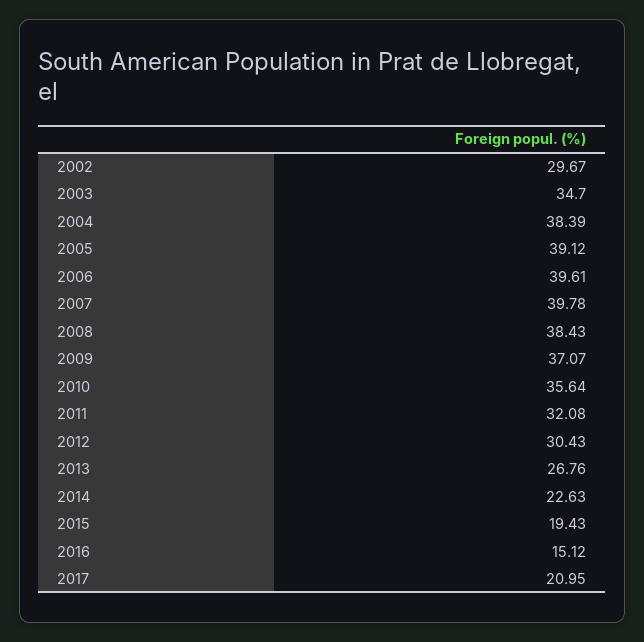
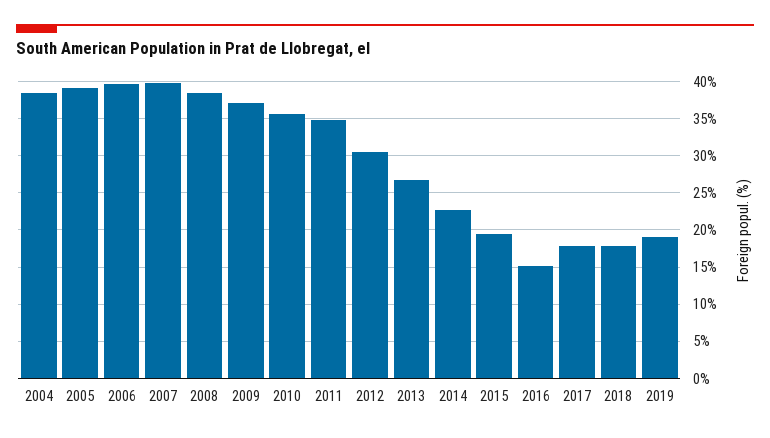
2002: 29.67 -> none
2003: 34.7 -> none
2011: 32.08 -> 35
2017: 20.95 -> 18
2018: none -> 18
2019: none -> 19

